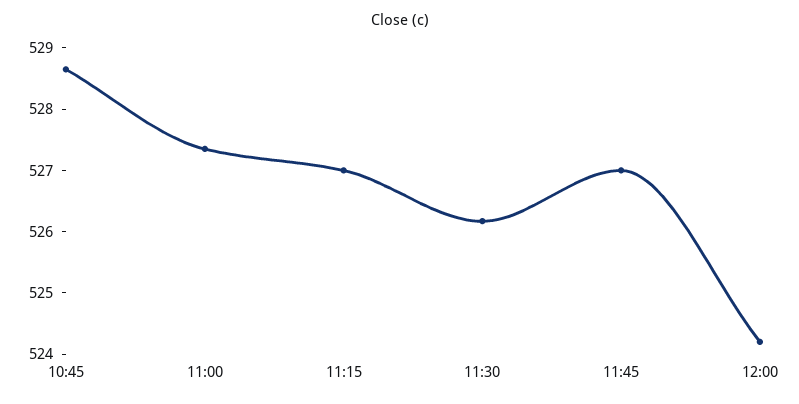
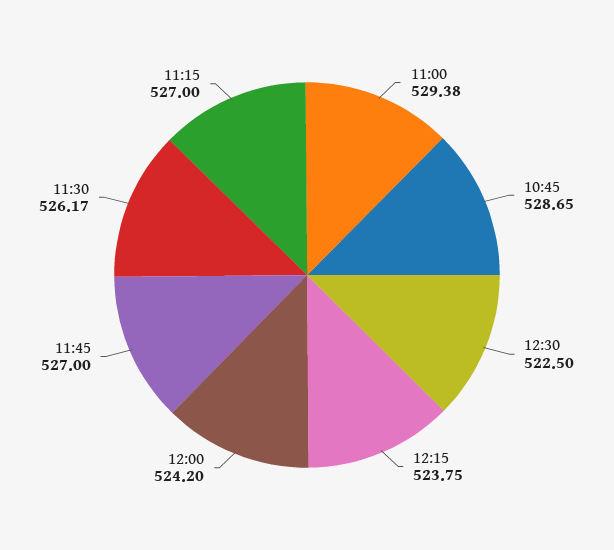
11:00: 527.4 -> 529.38
12:30: none -> 522.5
12:15: none -> 523.75

